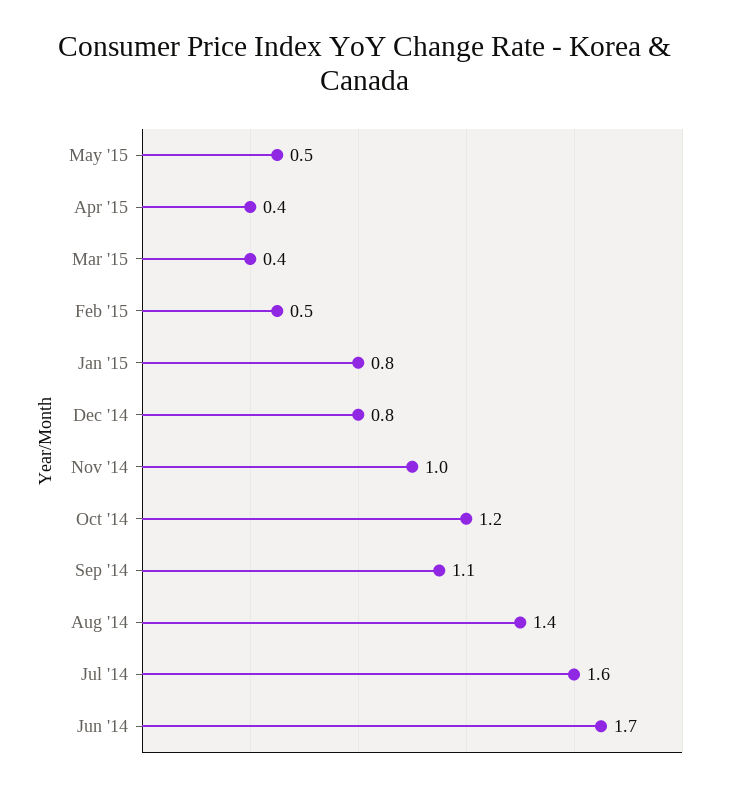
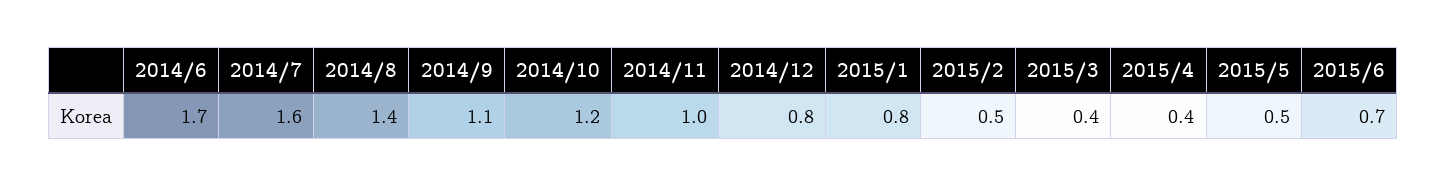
2015/6: none -> 0.7

